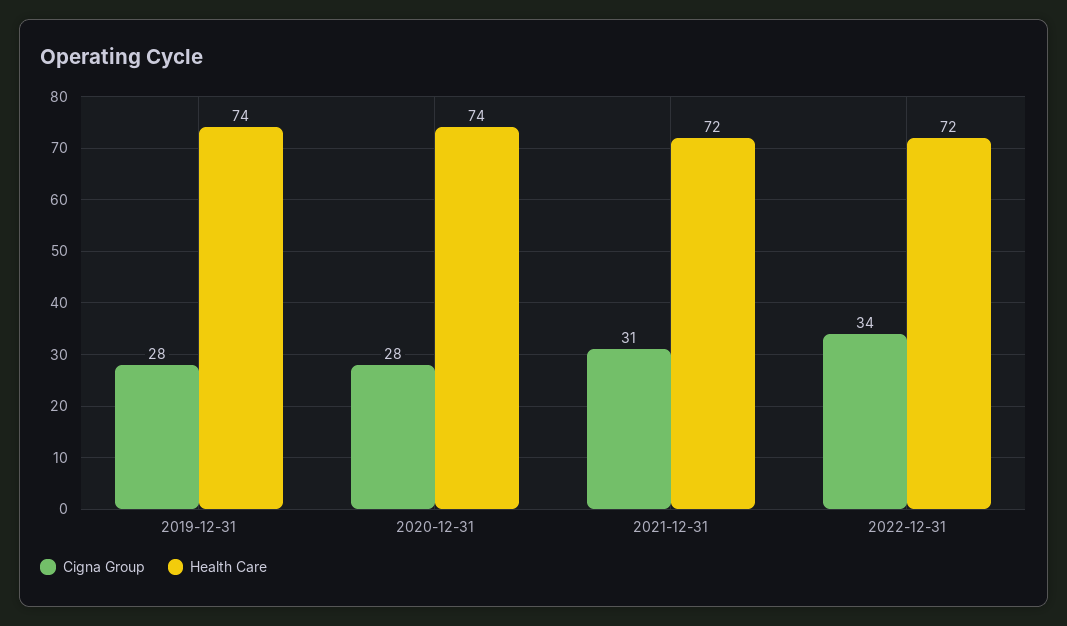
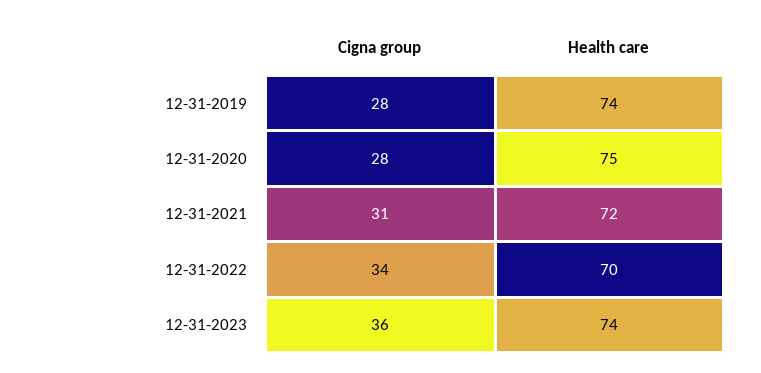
Health Care, 2020-12-31: 74 -> 75
Health Care, 2022-12-31: 72 -> 70
Cigna Group, 12-31-2023: none -> 36
Health Care, 12-31-2023: none -> 74

